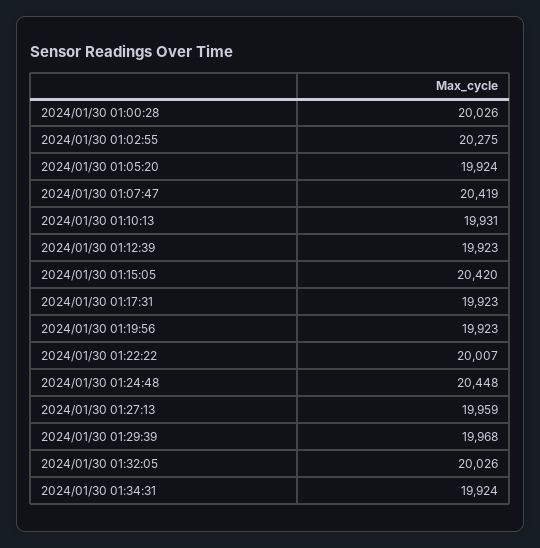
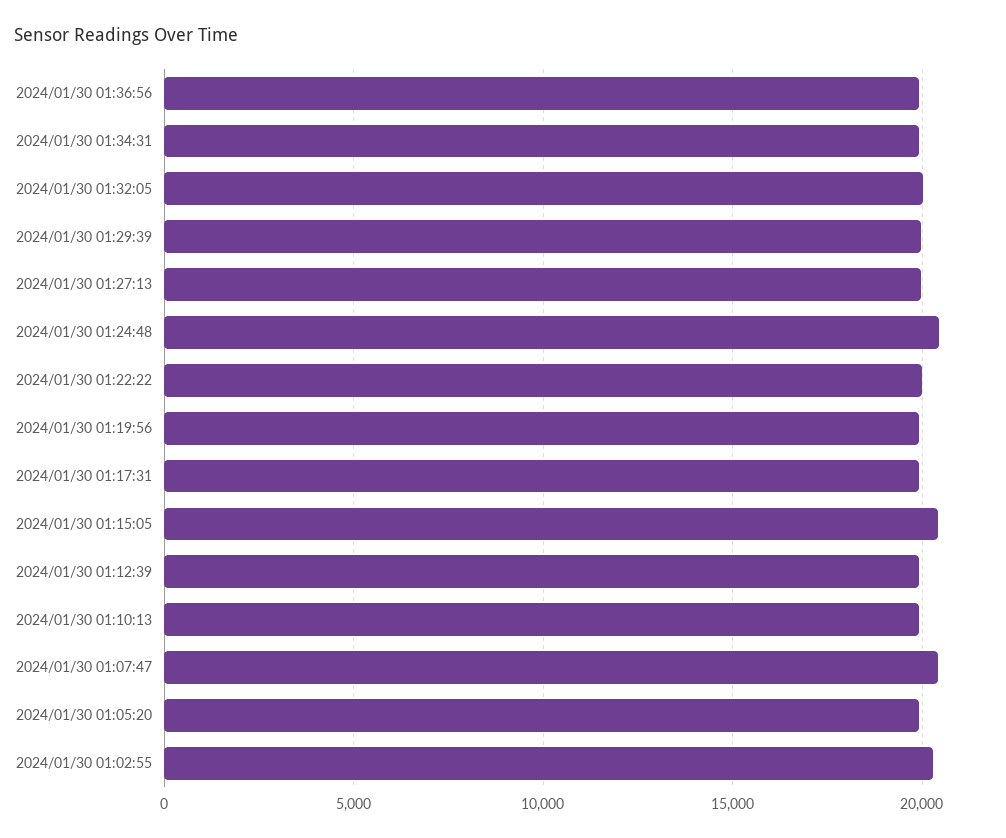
2024/01/30 01:00:28: 20026 -> none
2024/01/30 01:36:56: none -> 20000

